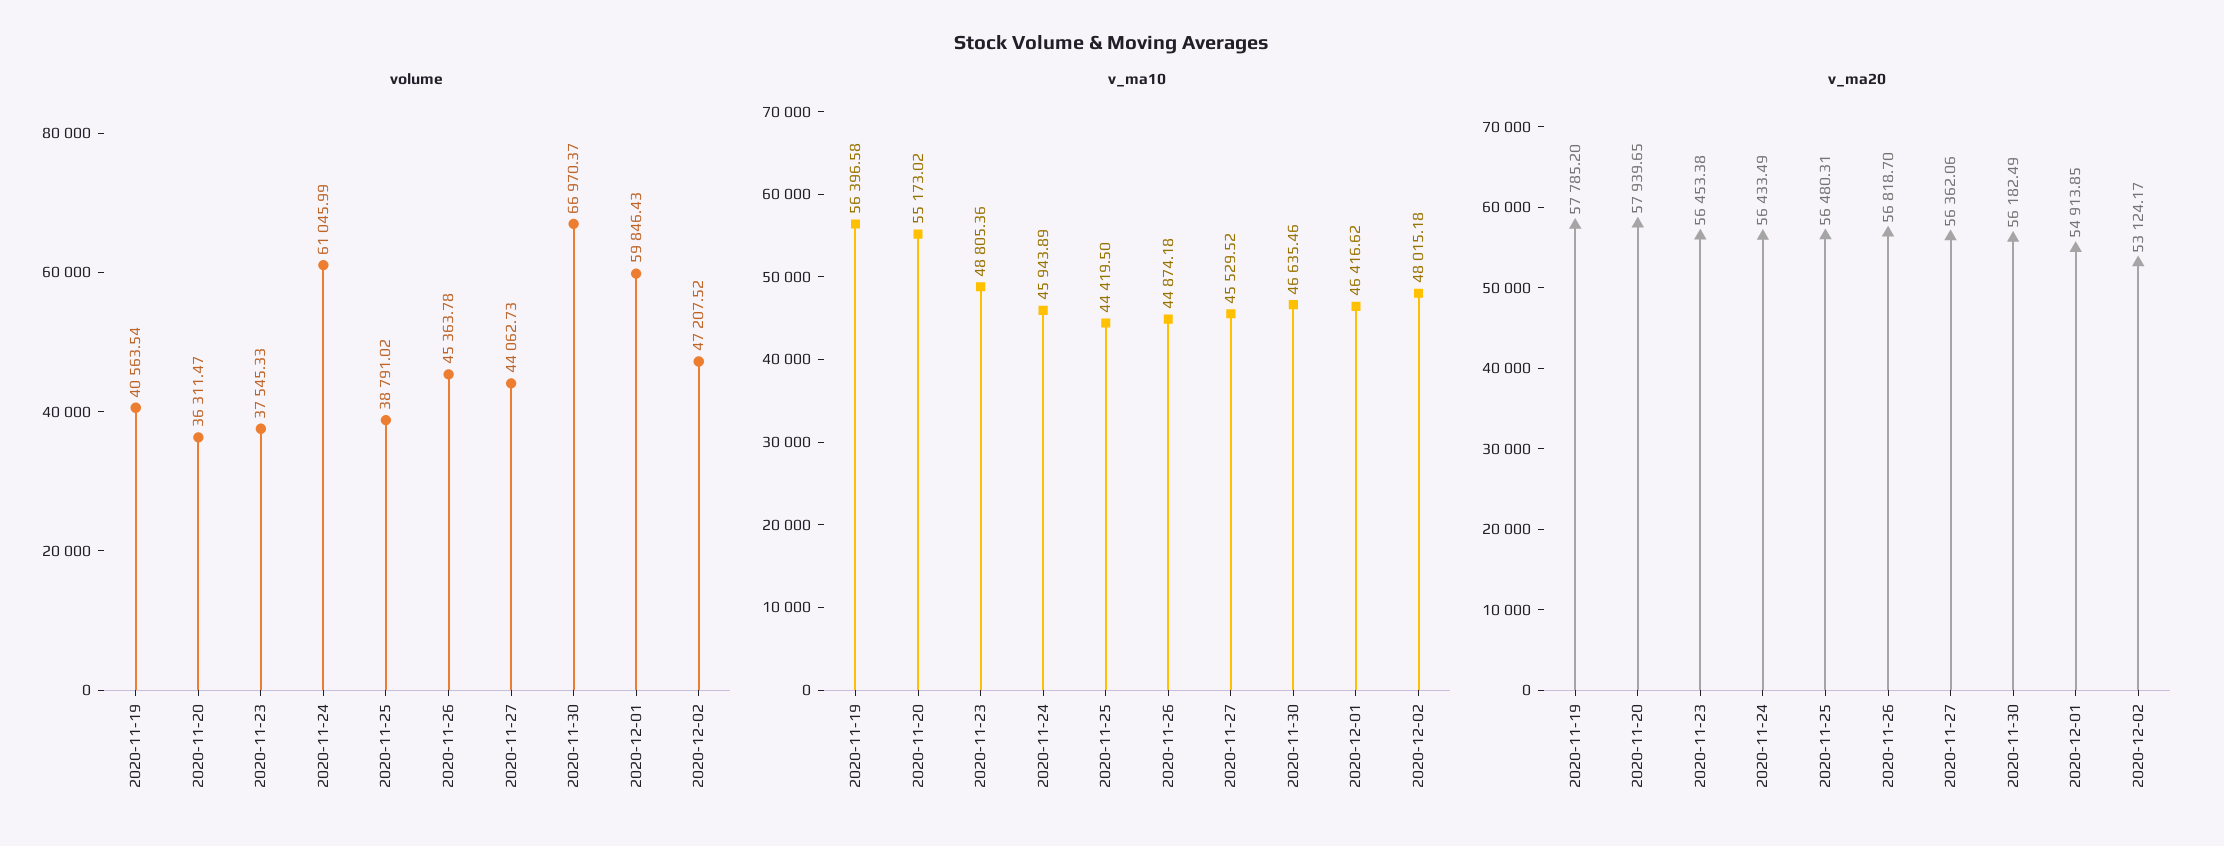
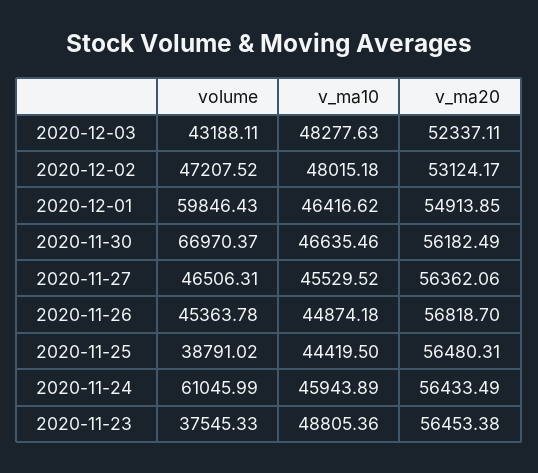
volume, 2020-11-19: 40563.54 -> none
volume, 2020-11-20: 36311.47 -> none
volume, 2020-11-27: 44062.73 -> 46506.31
v_ma10, 2020-11-19: 56396.58 -> none
v_ma10, 2020-11-20: 55173.02 -> none
v_ma20, 2020-11-19: 57785.2 -> none
v_ma20, 2020-11-20: 57939.65 -> none
volume, 2020-12-03: none -> 43188.11
v_ma10, 2020-12-03: none -> 48277.63
v_ma20, 2020-12-03: none -> 52337.11

